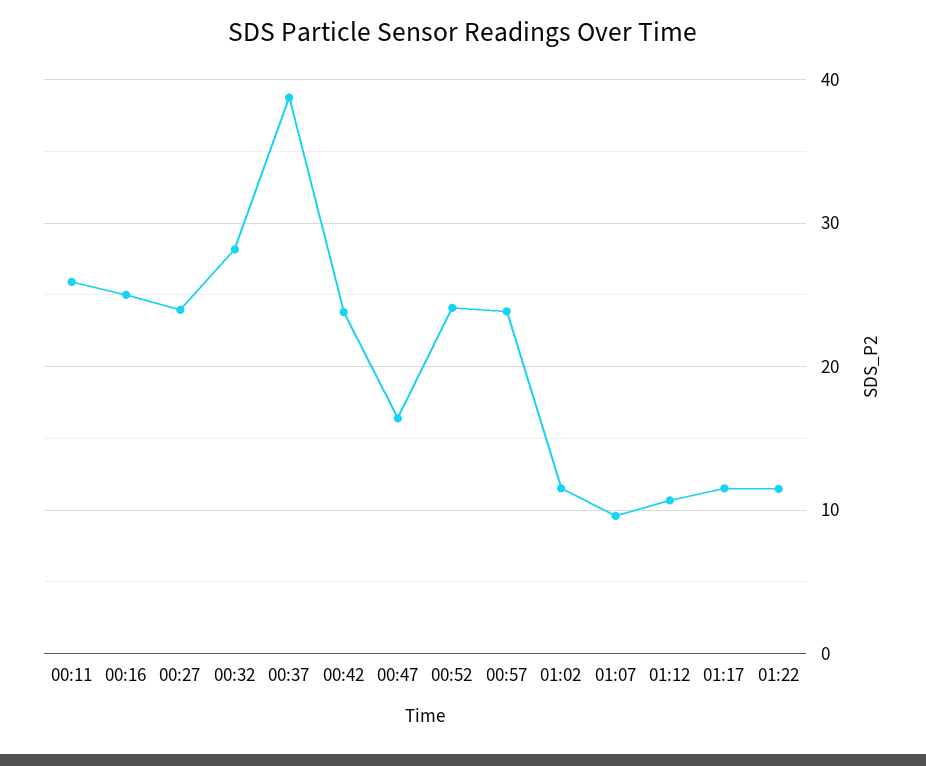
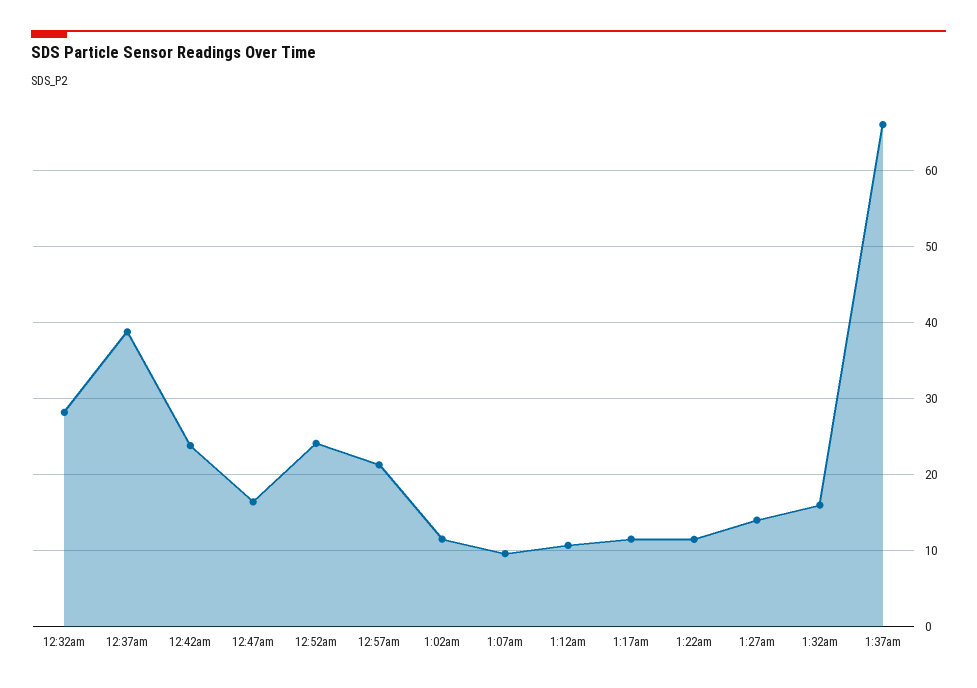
00:11: 26 -> none
00:16: 25 -> none
00:27: 24 -> none
00:57: 24 -> 21
1:27am: none -> 14
1:32am: none -> 16
1:37am: none -> 66

